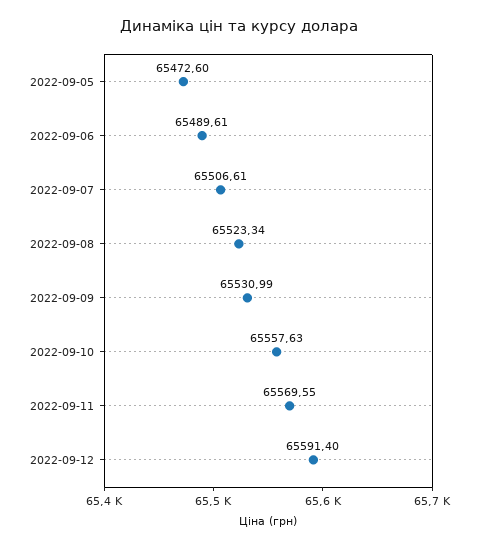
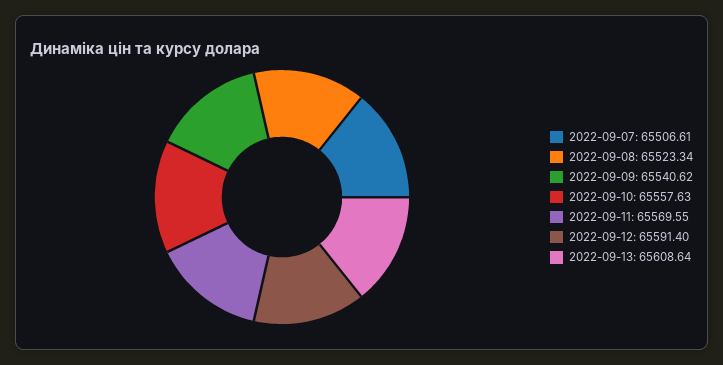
2022-09-05: 65472.6 -> none
2022-09-06: 65489.61 -> none
2022-09-09: 65530.99 -> 65540.62
2022-09-13: none -> 65608.64

